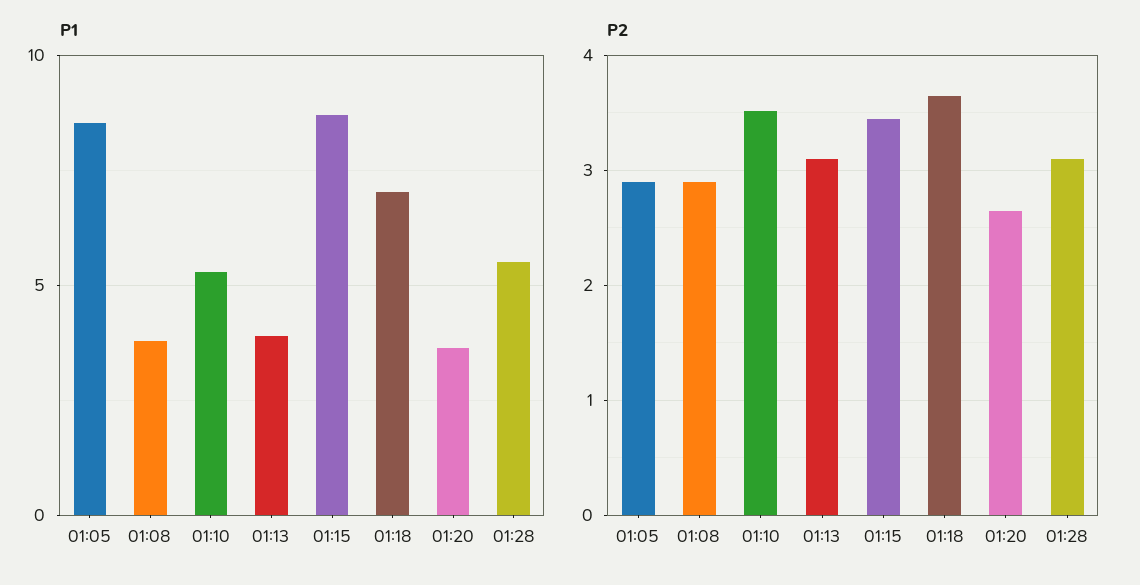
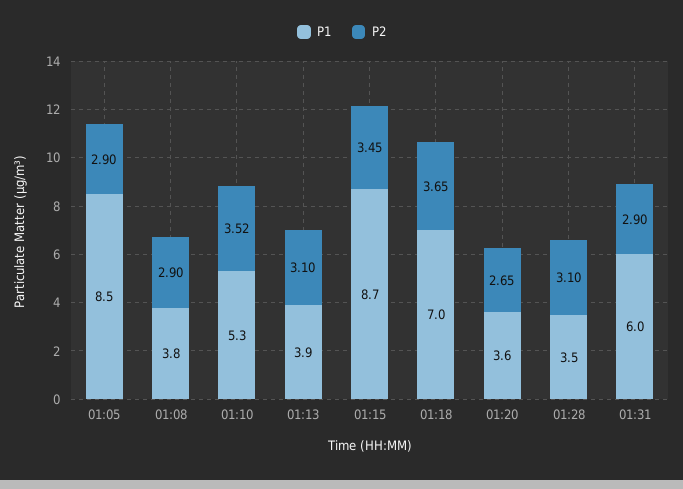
P1, 01:28: 5.5 -> 3.5
P1, 01:31: none -> 6
P2, 01:31: none -> 2.9

